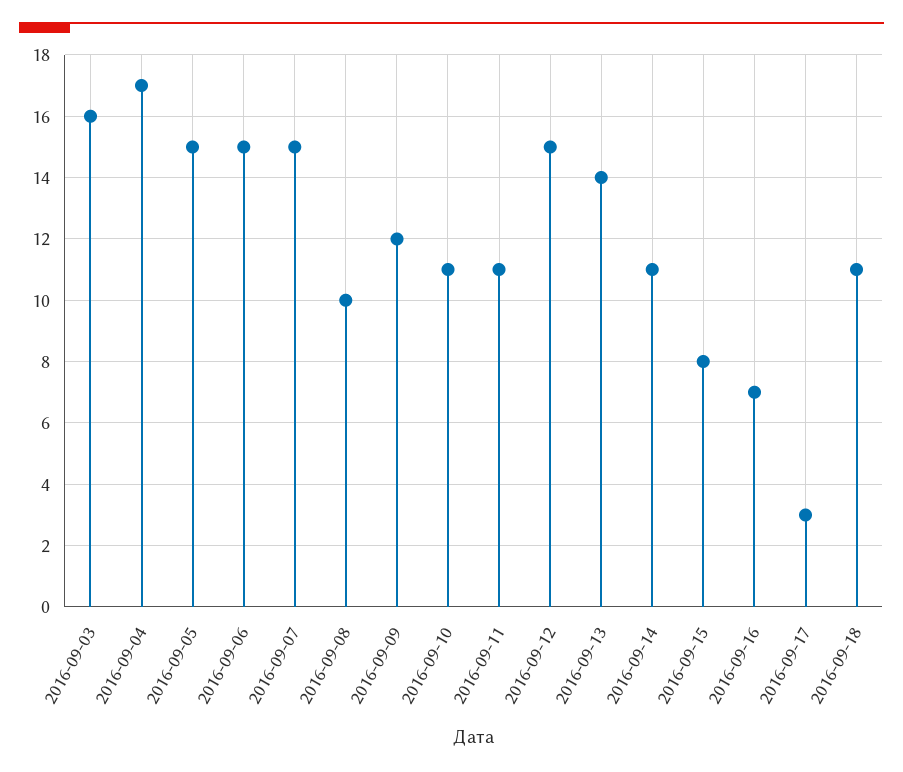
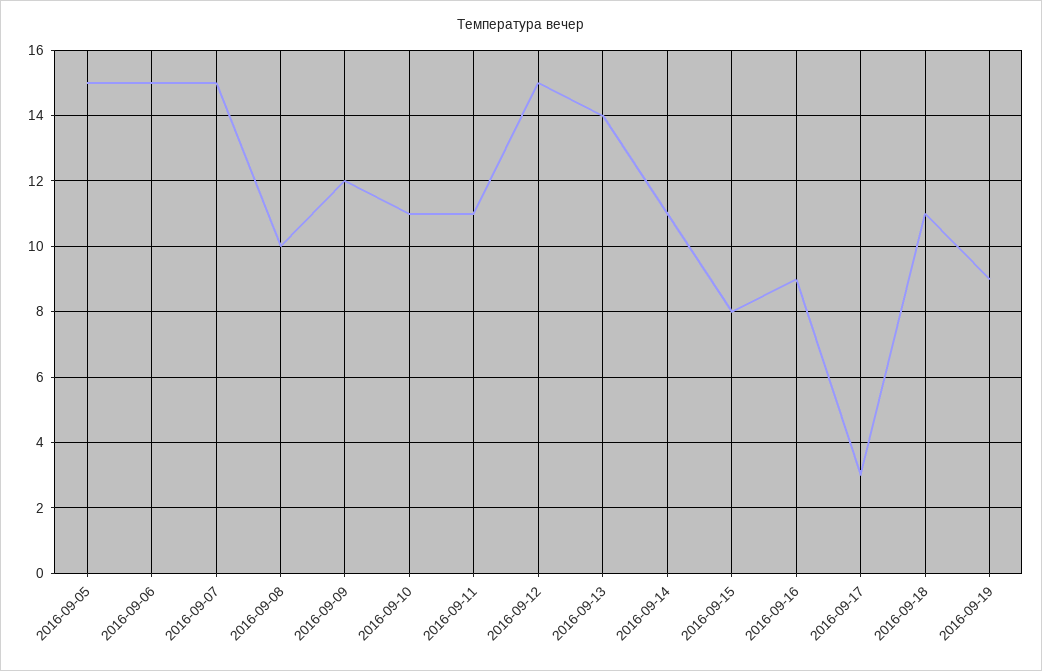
2016-09-03: 16 -> none
2016-09-04: 17 -> none
2016-09-16: 7 -> 9
2016-09-19: none -> 9

